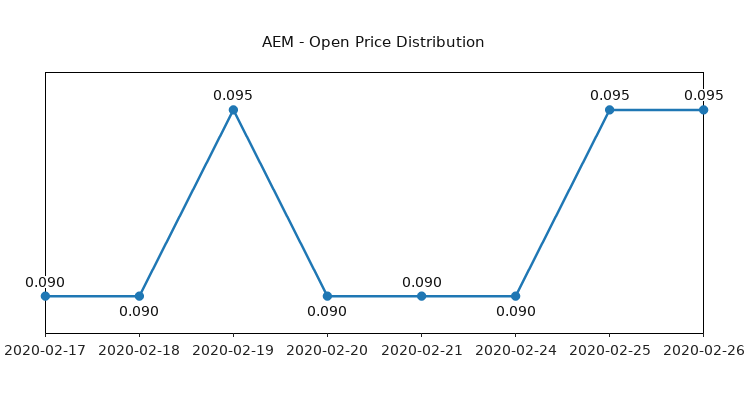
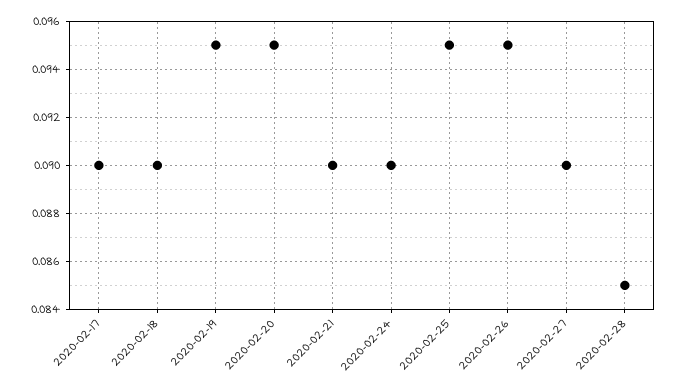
2020-02-20: 0.09 -> 0.095
2020-02-27: none -> 0.09
2020-02-28: none -> 0.085

